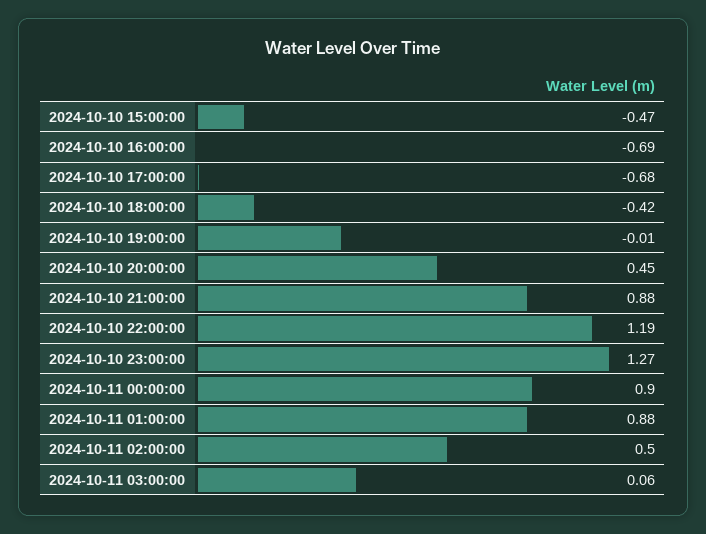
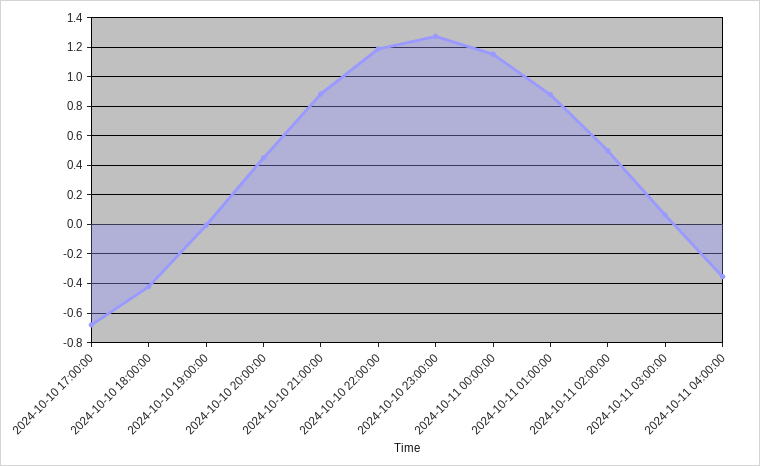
2024-10-10 15:00:00: -0.47 -> none
2024-10-10 16:00:00: -0.69 -> none
2024-10-11 00:00:00: 0.9 -> 1.15
2024-10-11 04:00:00: none -> -0.35

